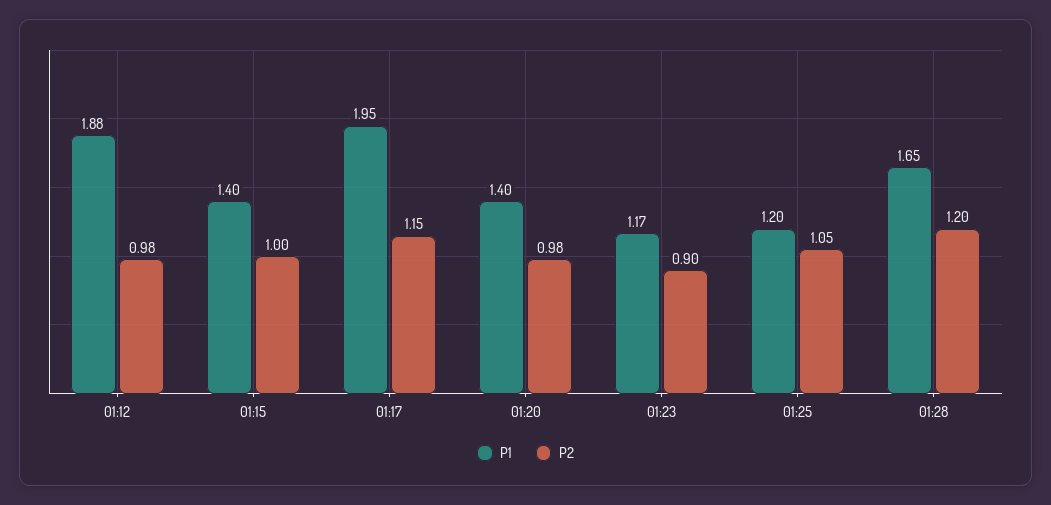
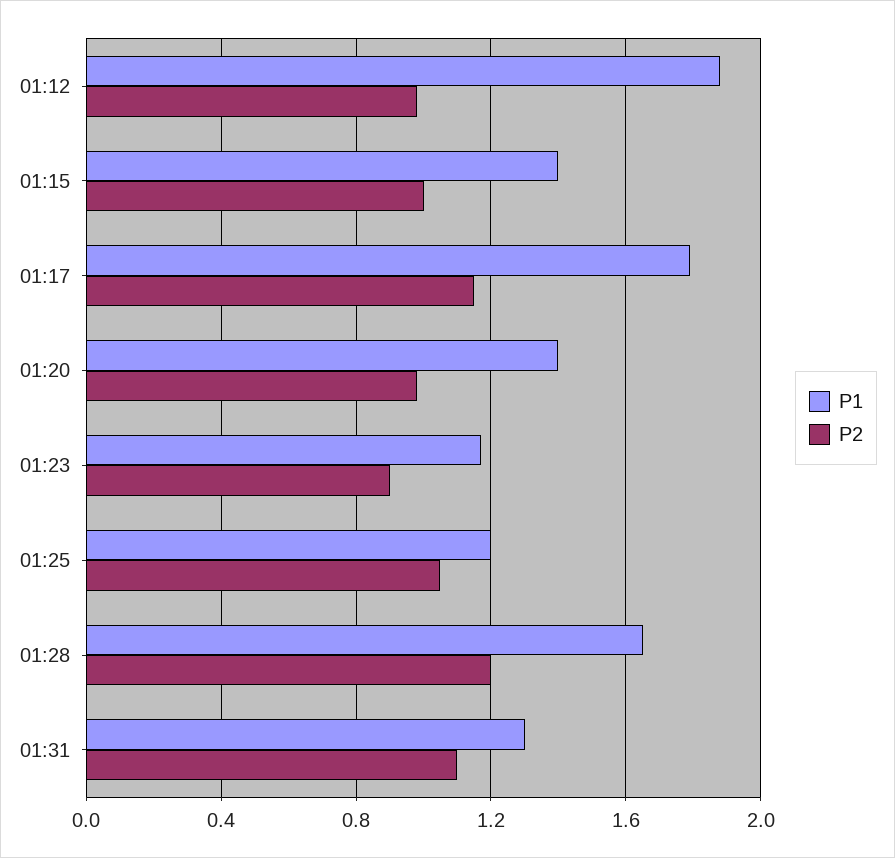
P1, 01:17: 1.95 -> 1.8
P1, 01:31: none -> 1.3
P2, 01:31: none -> 1.1

